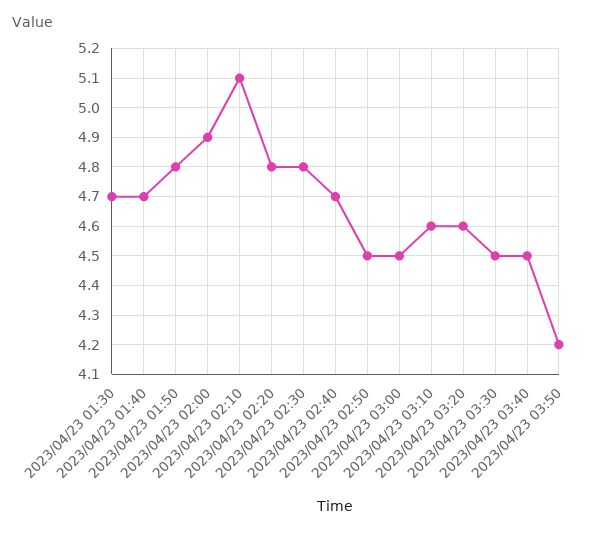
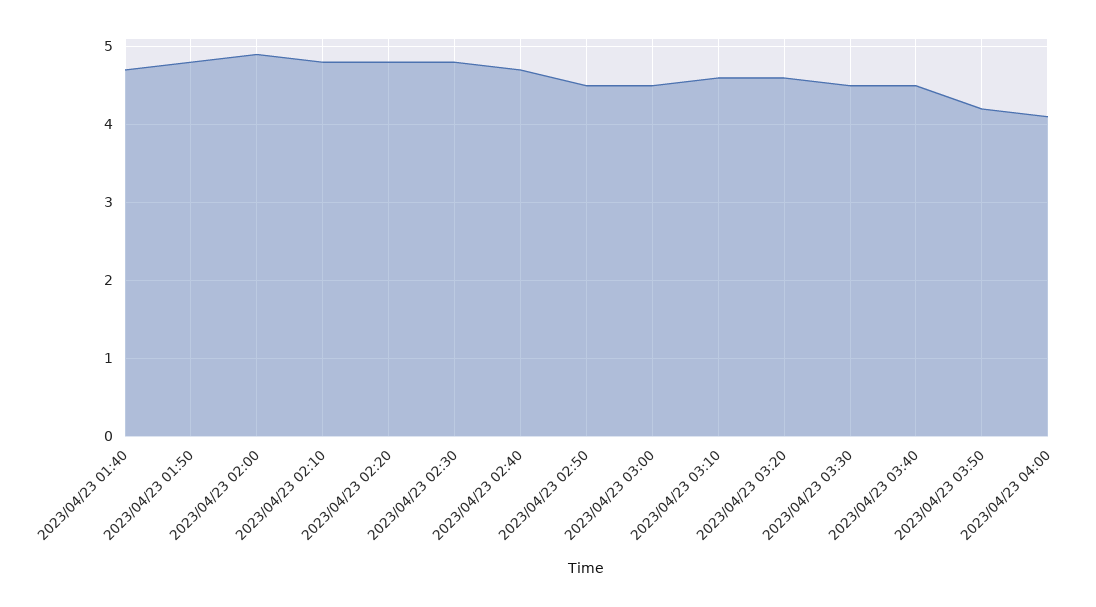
2023/04/23 01:30: 4.7 -> none
2023/04/23 02:10: 5.1 -> 4.8
2023/04/23 04:00: none -> 4.1

